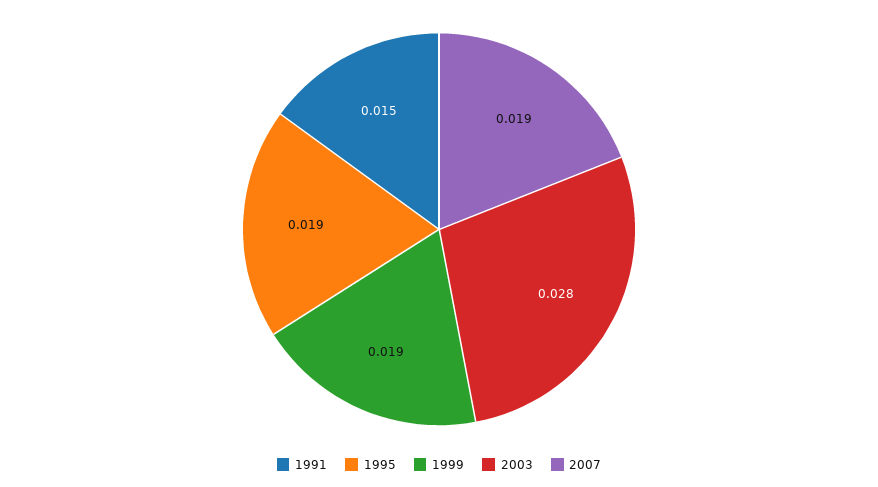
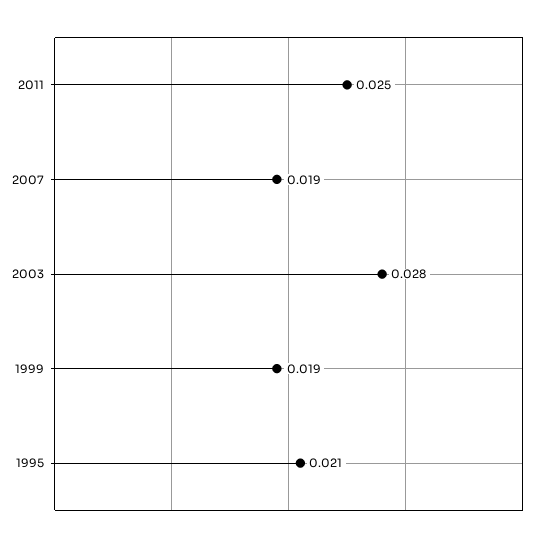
1991: 0.015 -> none
1995: 0.019 -> 0.021
2011: none -> 0.025

